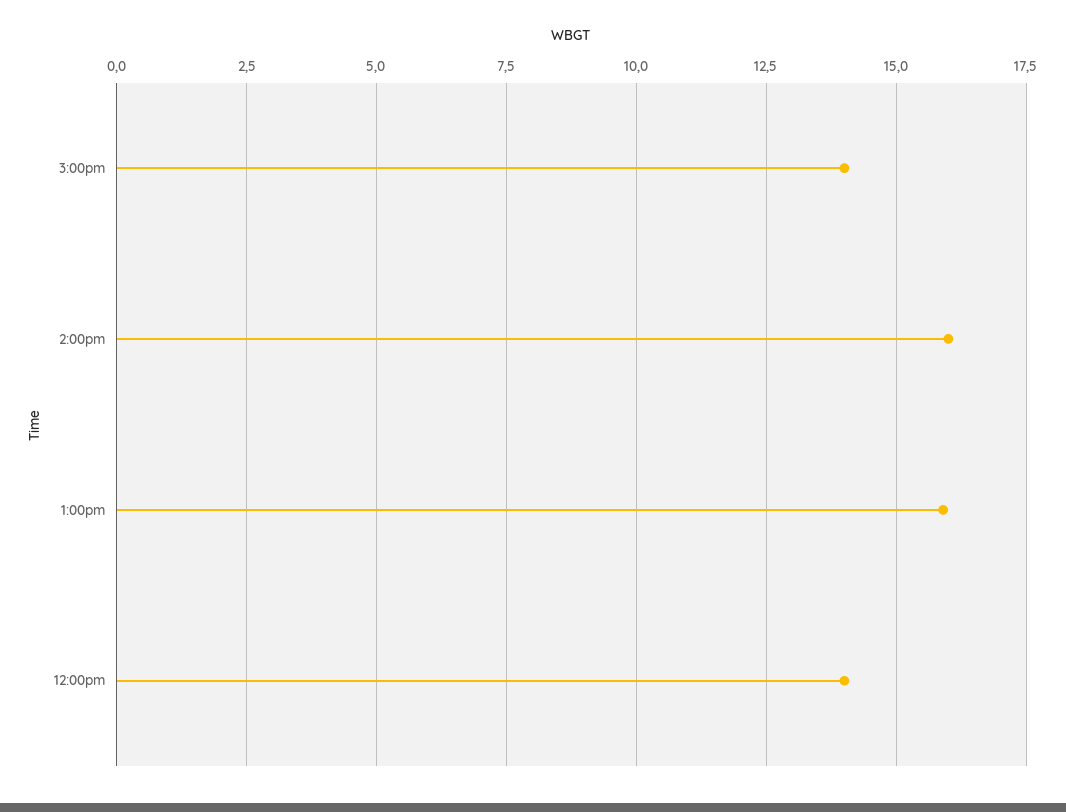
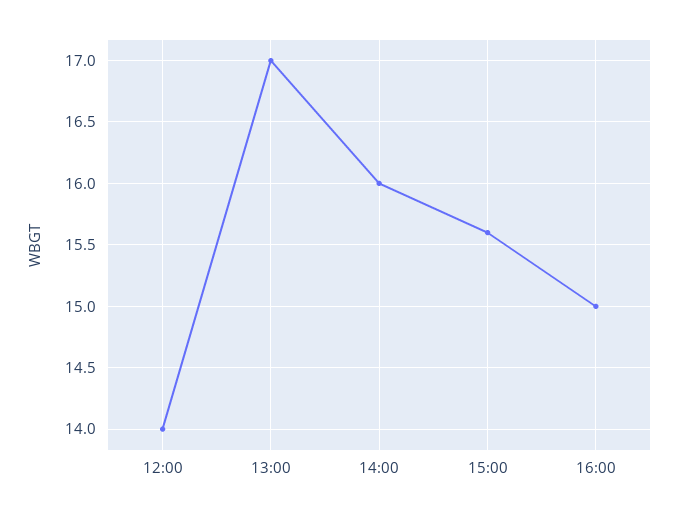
3:00pm: 14 -> 15.6
1:00pm: 16 -> 17
16:00: none -> 15

